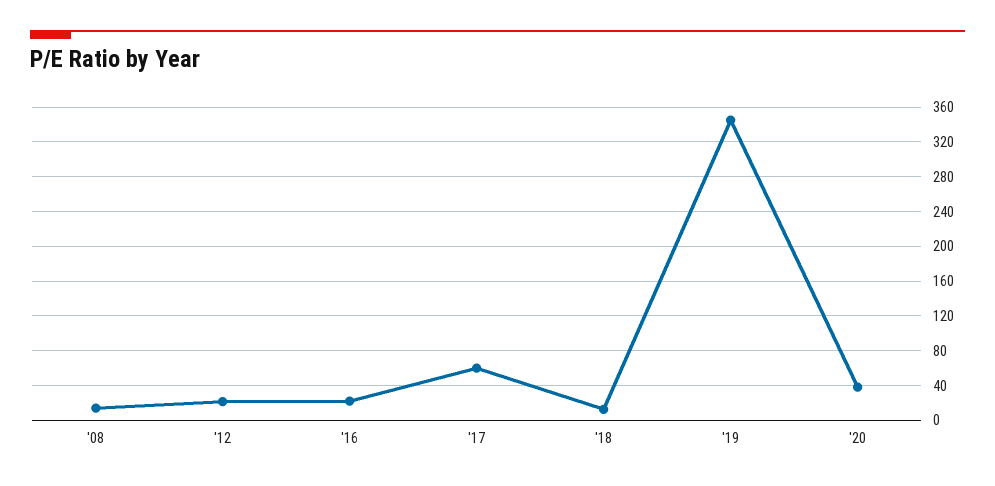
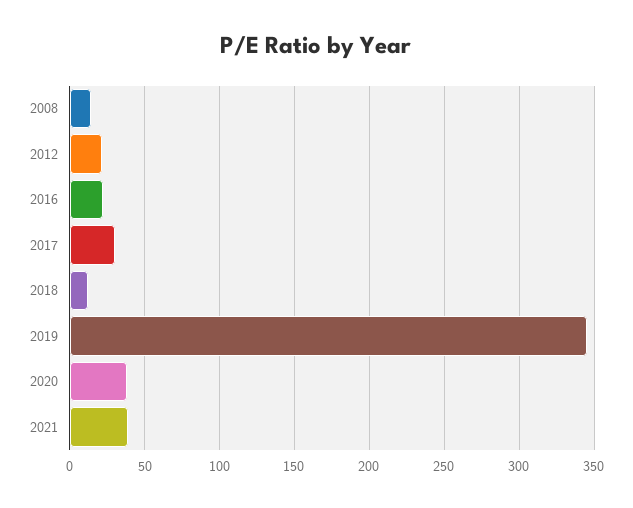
'17: 60 -> 30
2021: none -> 40

